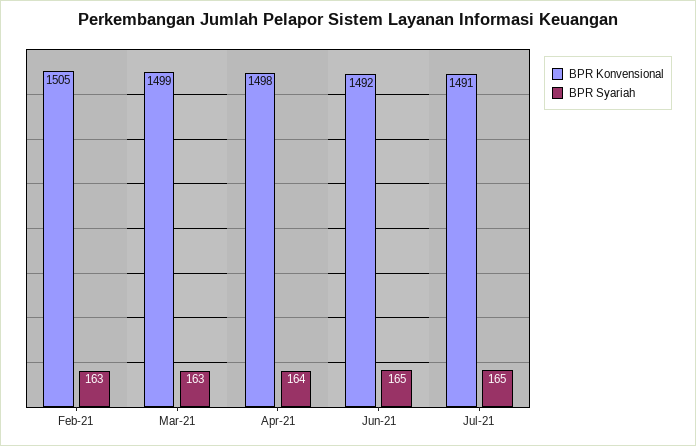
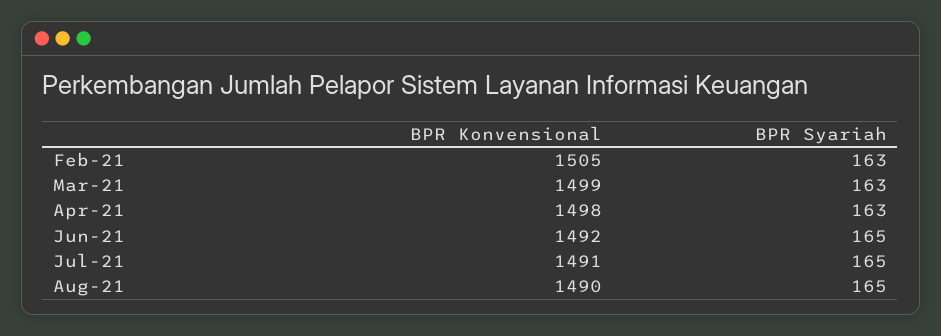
BPR Syariah, Apr-21: 164 -> 163
BPR Konvensional, Aug-21: none -> 1490
BPR Syariah, Aug-21: none -> 165

